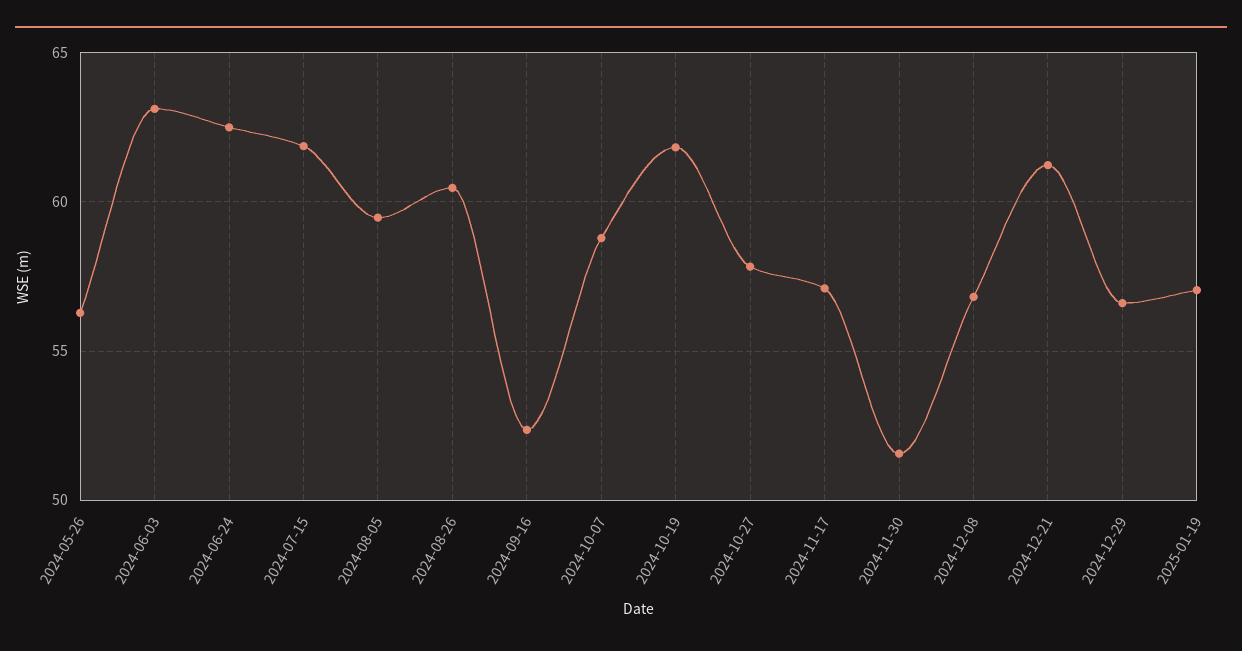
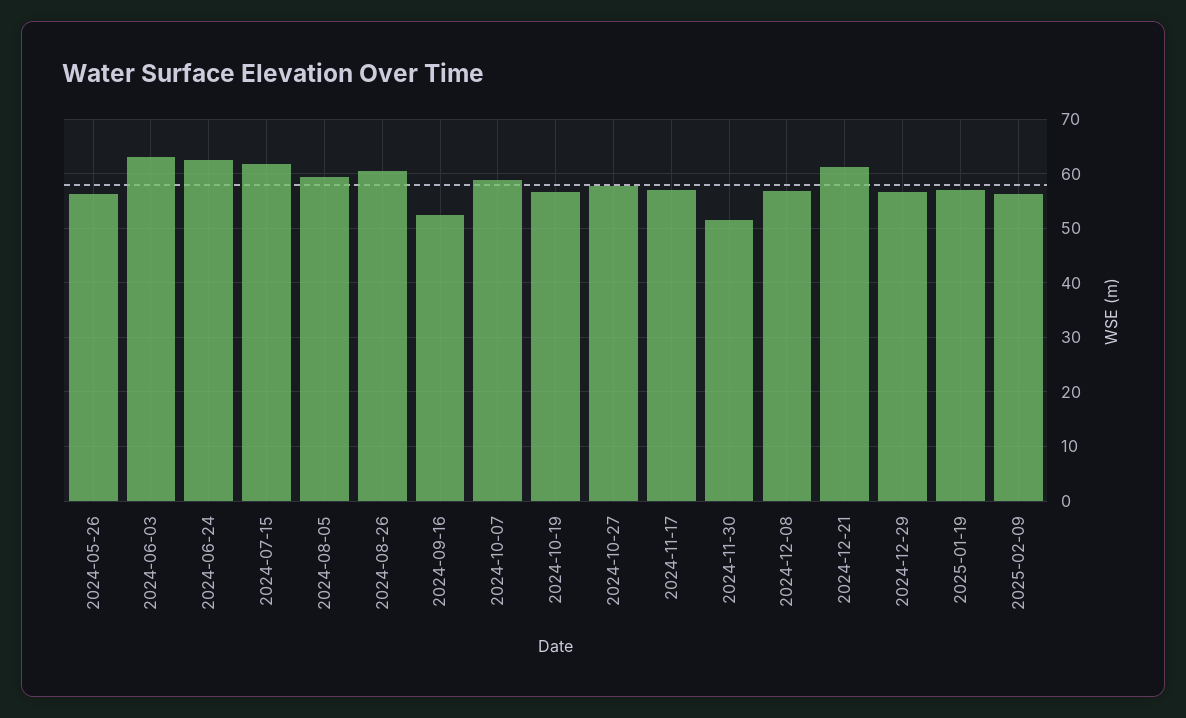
2024-10-19: 62 -> 56
2025-02-09: none -> 56

